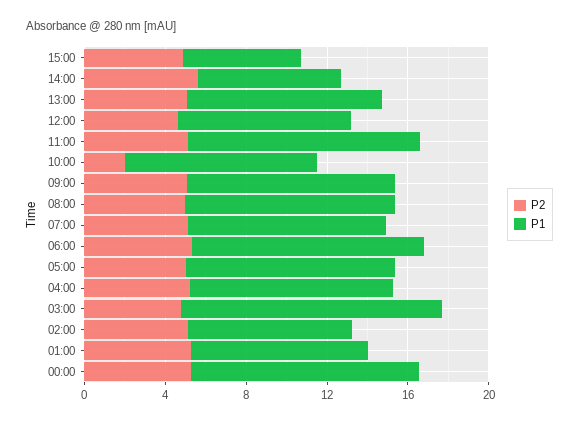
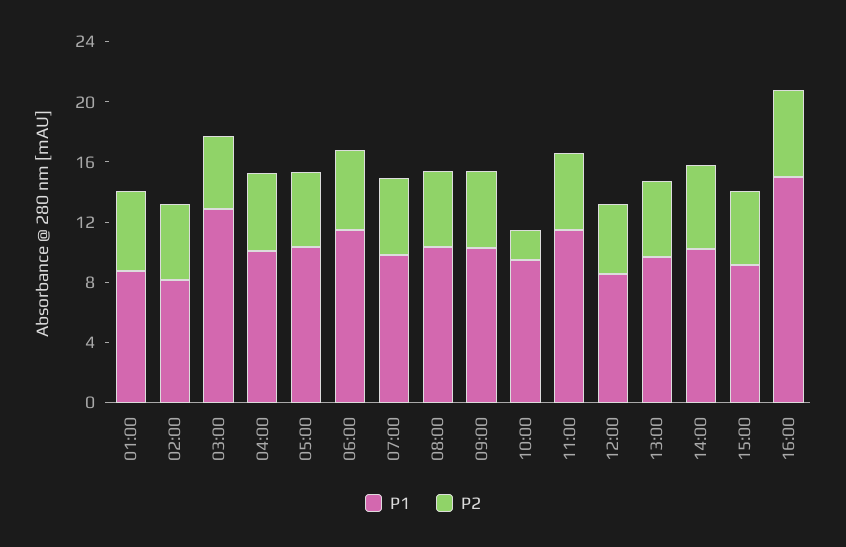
P1, 15:00: 6 -> 9
P1, 14:00: 7 -> 10
P2, 00:00: 5 -> none
P1, 00:00: 11 -> none
P1, 16:00: none -> 15
P2, 16:00: none -> 6

